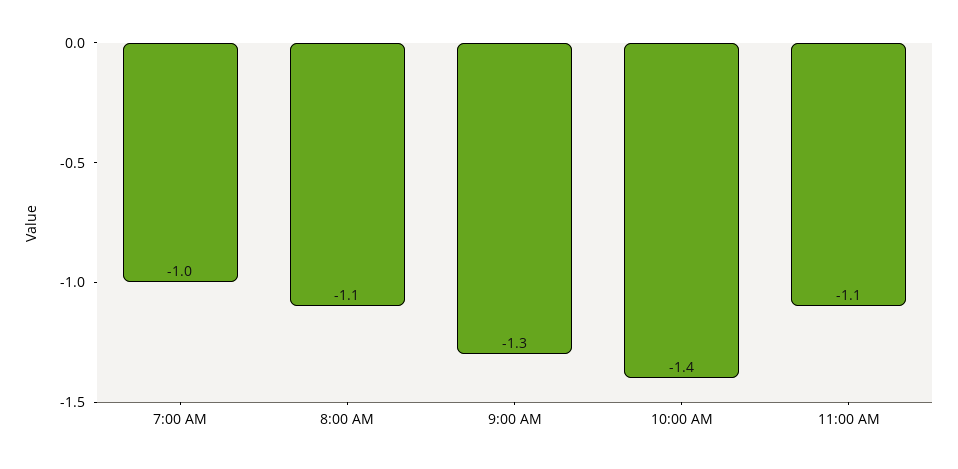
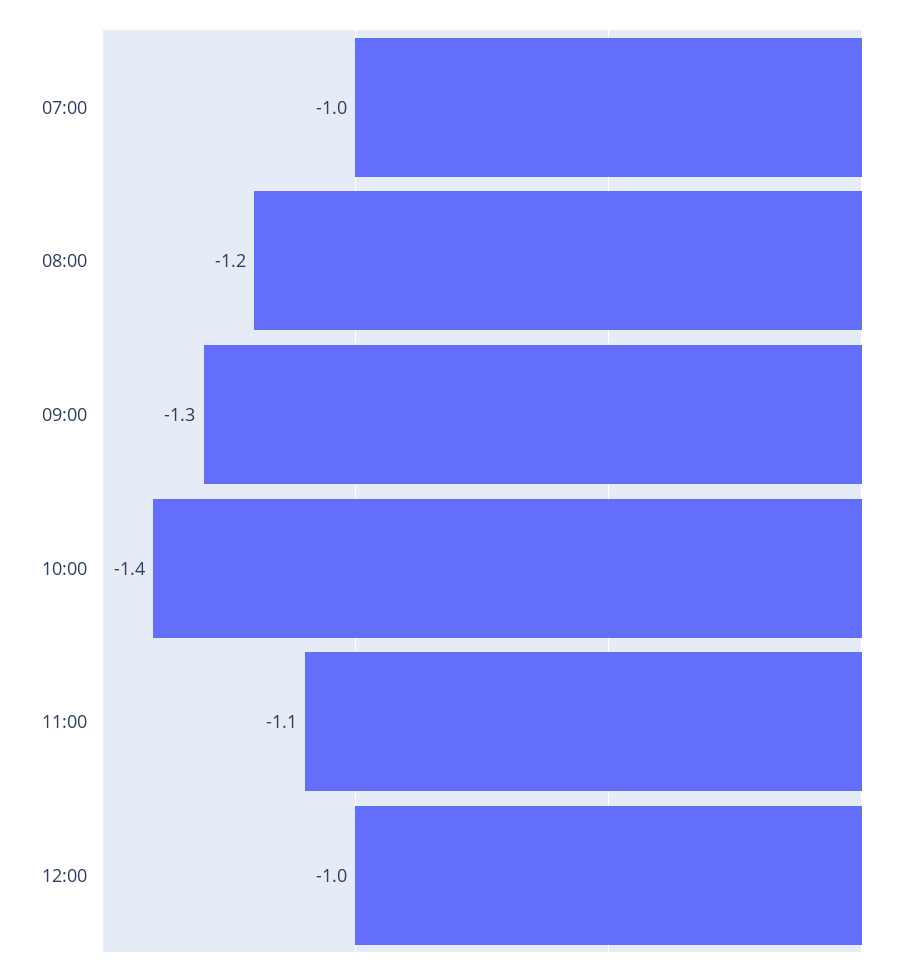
8:00 AM: -1.1 -> -1.2
12:00: none -> -1

